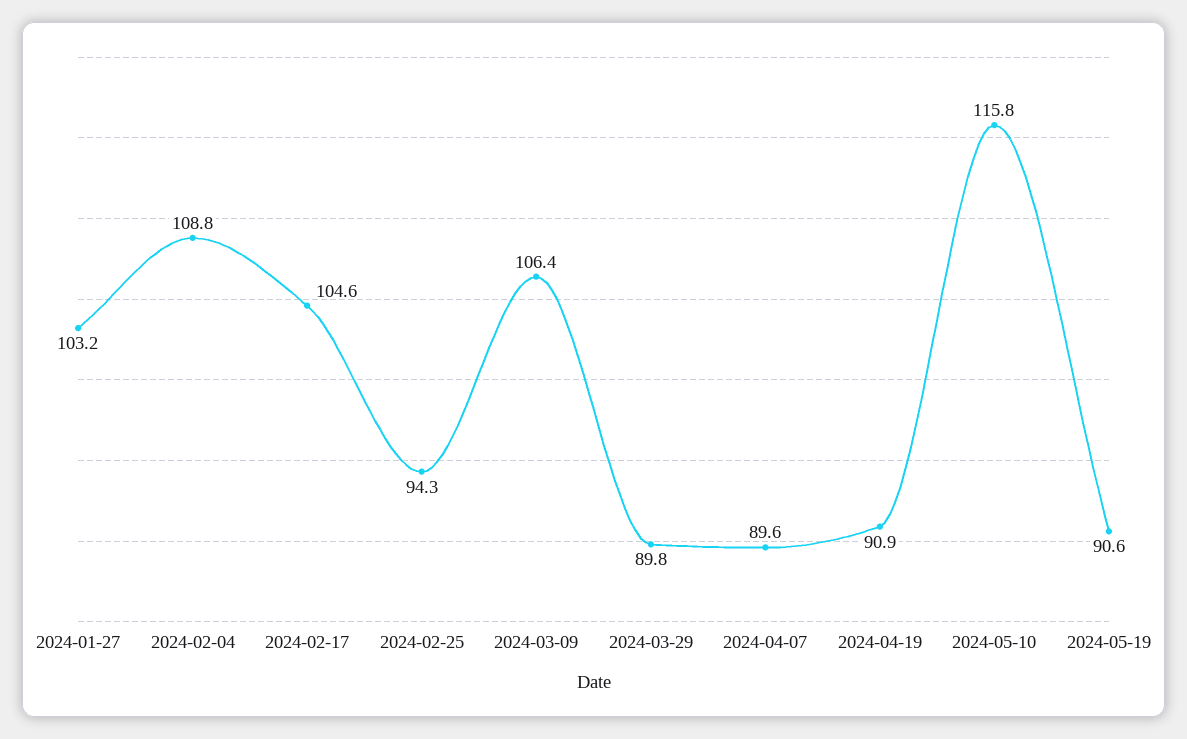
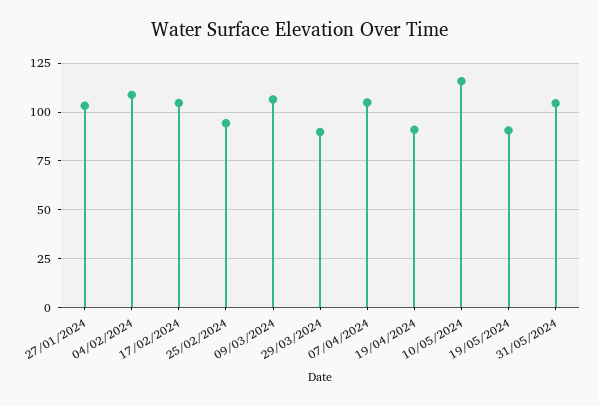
2024-04-07: 89.6 -> 105
31/05/2024: none -> 105

